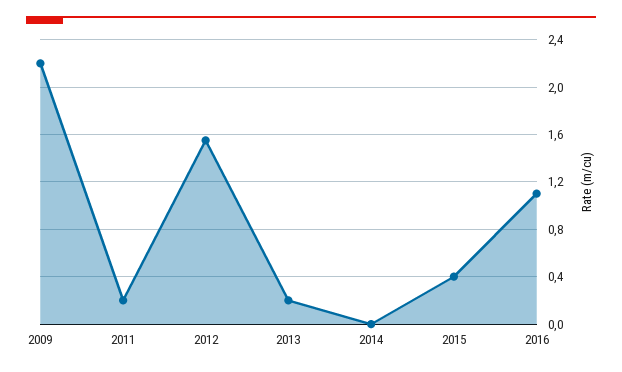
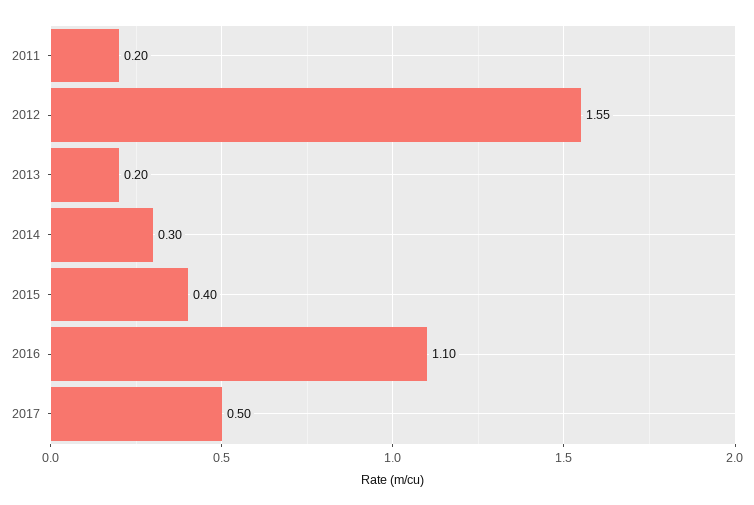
2009: 2.2 -> none
2014: 0 -> 0.3
2017: none -> 0.5

